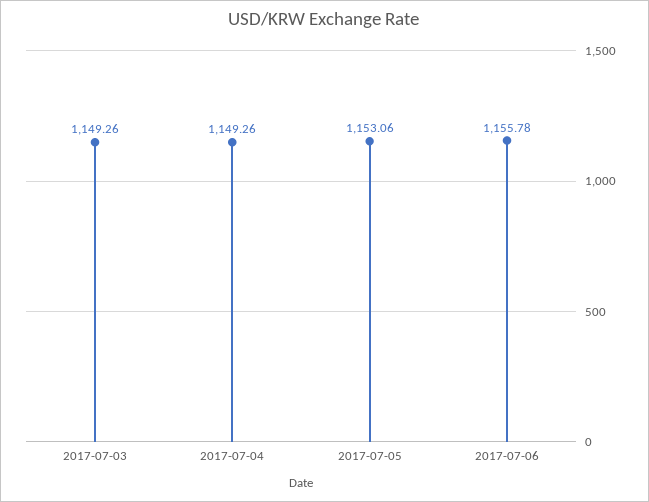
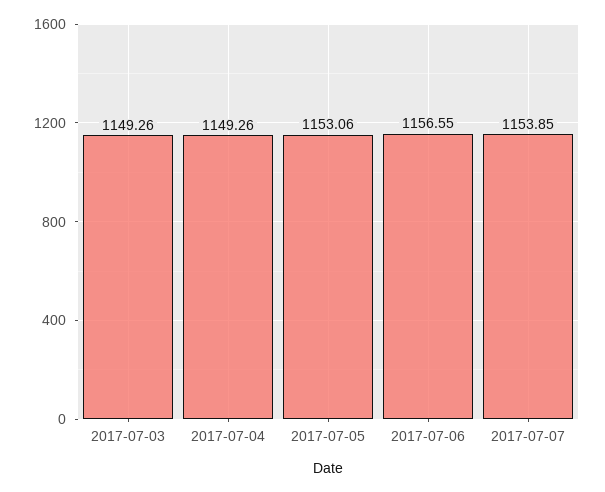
2017-07-06: 1155.78 -> 1156.55
2017-07-07: none -> 1153.85

